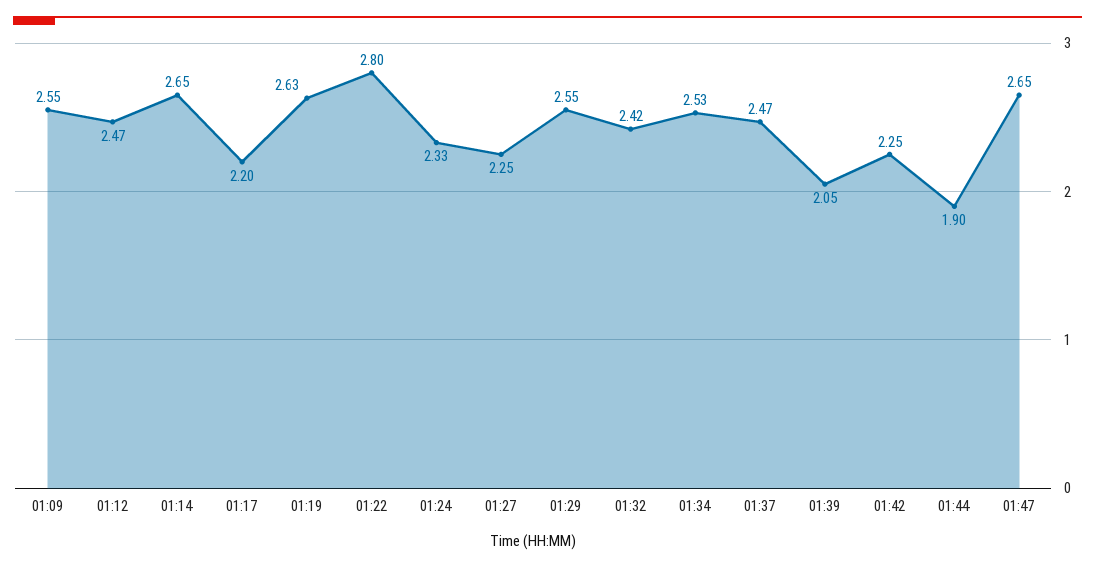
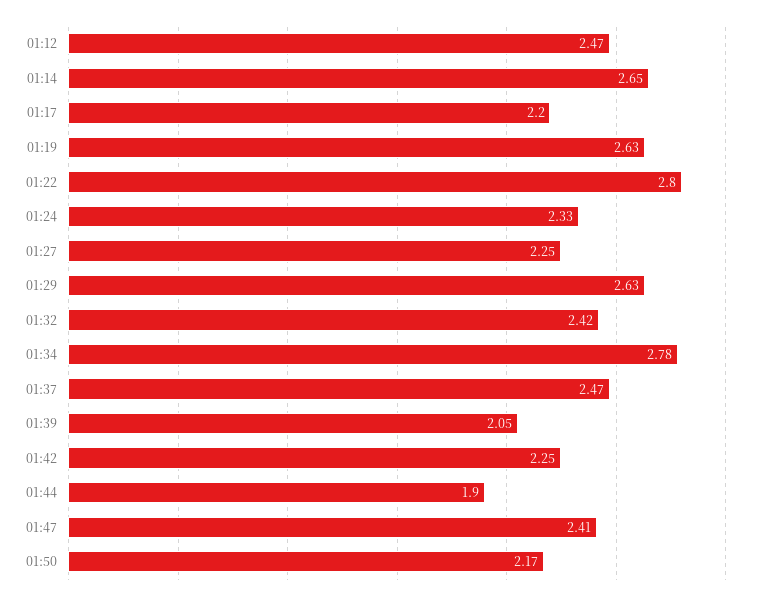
01:09: 2.55 -> none
01:29: 2.55 -> 2.63
01:34: 2.53 -> 2.78
01:47: 2.65 -> 2.41
01:50: none -> 2.17

